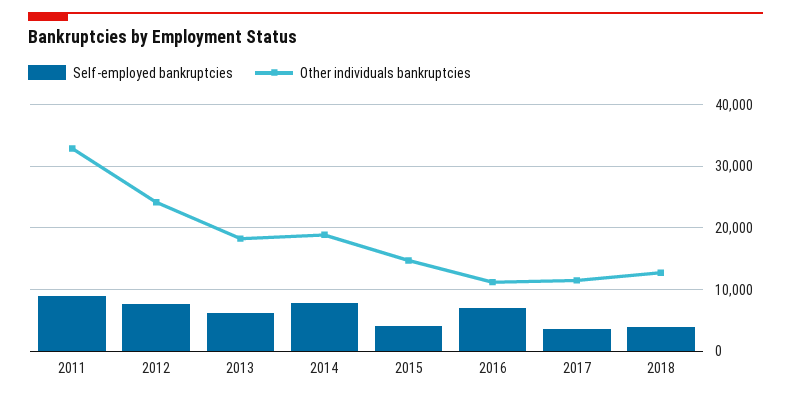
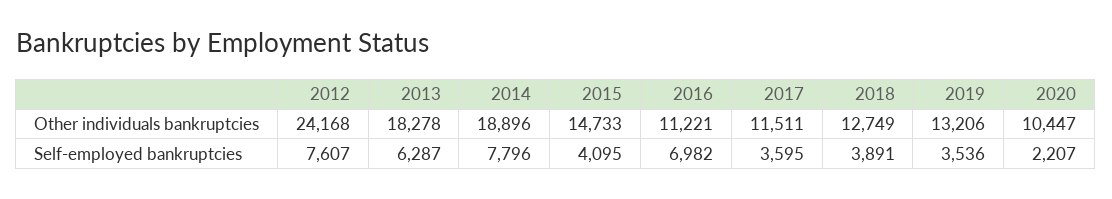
Self-employed bankruptcies, 2011: 9000 -> none
Other individuals bankruptcies, 2011: 33000 -> none
Other individuals bankruptcies, 2019: none -> 13206
Other individuals bankruptcies, 2020: none -> 10447
Self-employed bankruptcies, 2019: none -> 3536
Self-employed bankruptcies, 2020: none -> 2207

